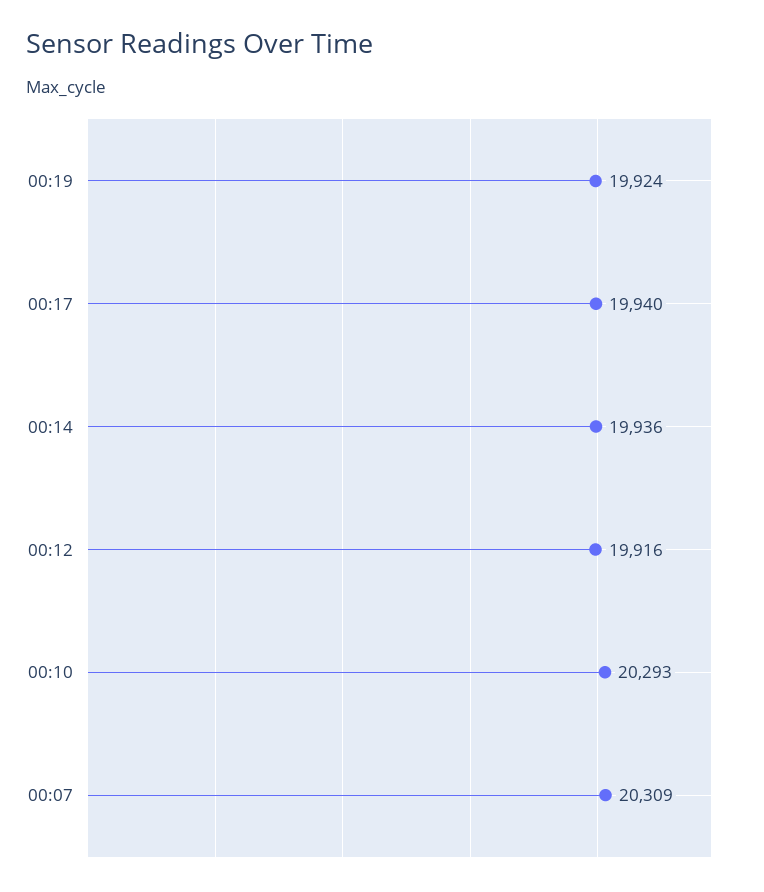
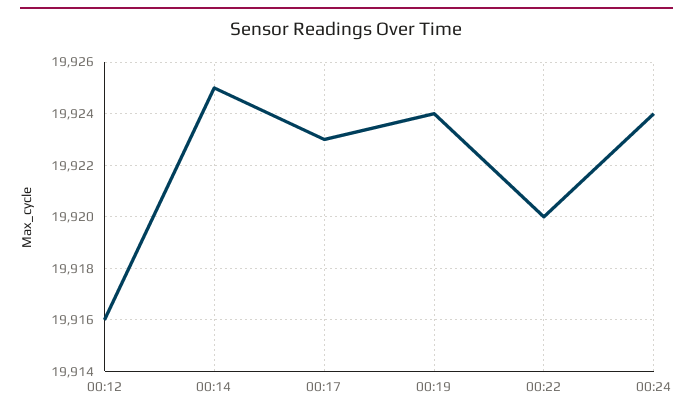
00:17: 19940 -> 19923
00:14: 19936 -> 19925
00:10: 20293 -> none
00:07: 20309 -> none
00:22: none -> 19920
00:24: none -> 19924

